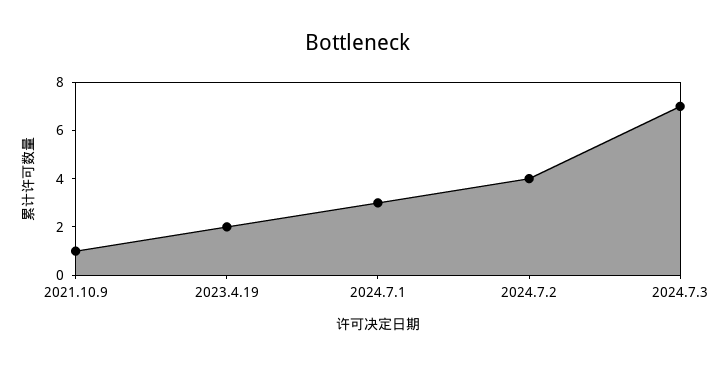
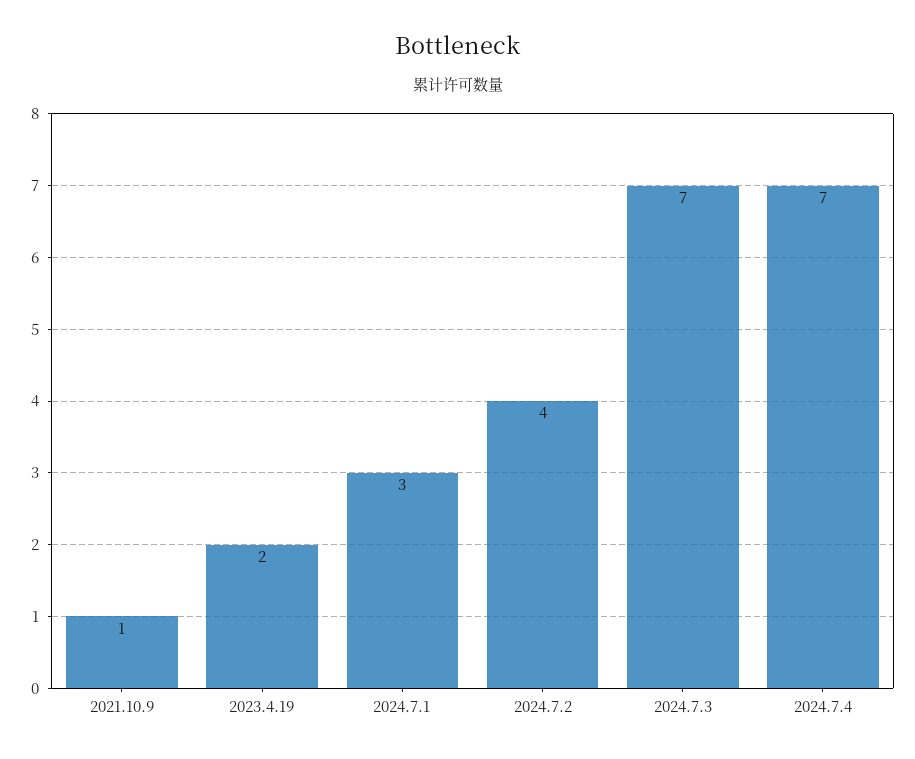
2024.7.4: none -> 7

